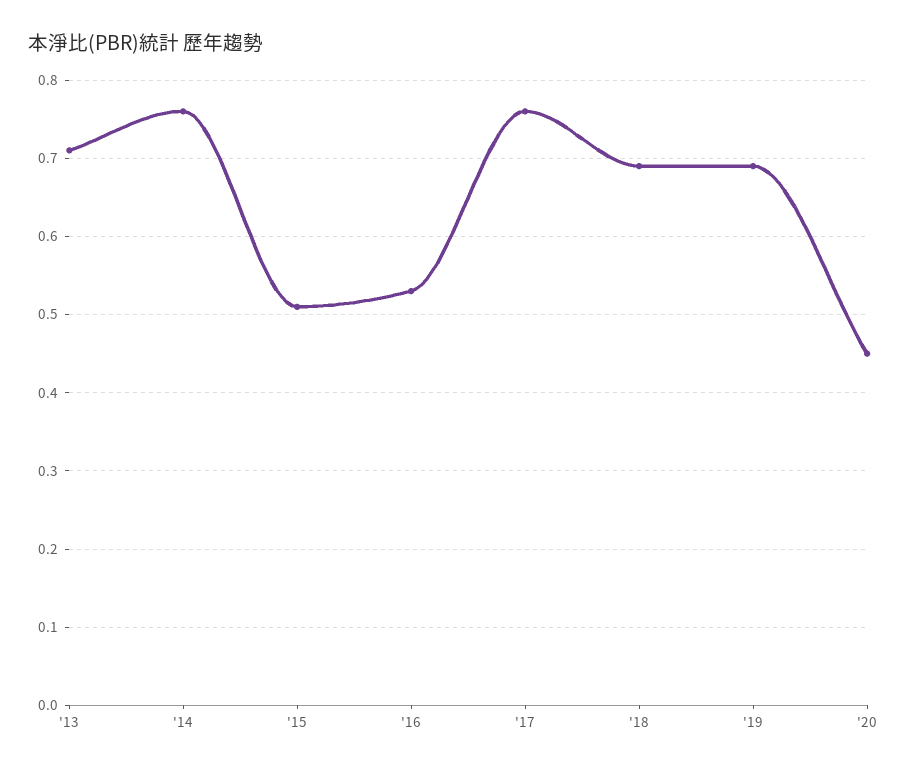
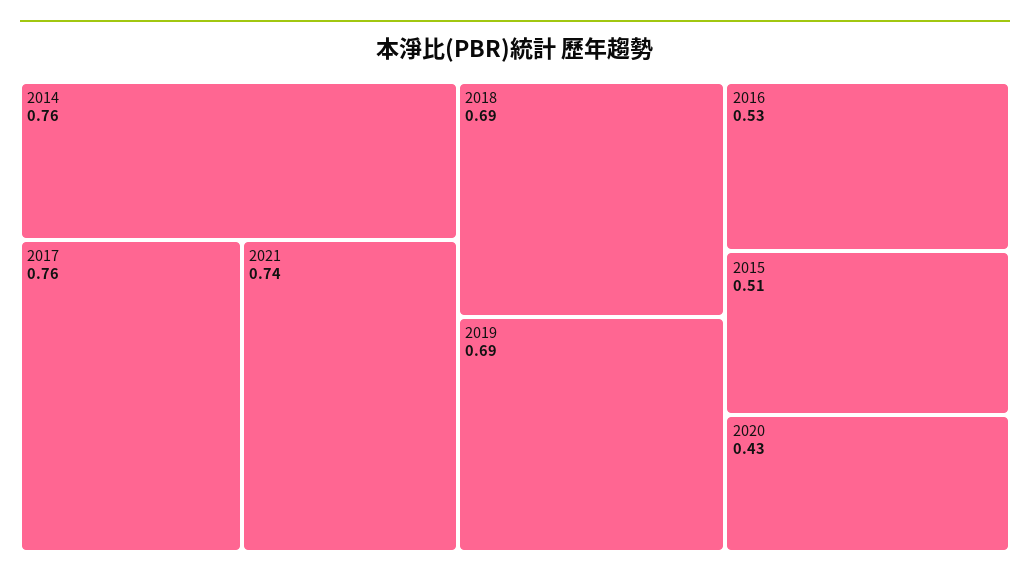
'13: 0.71 -> none
'20: 0.45 -> 0.43
2021: none -> 0.74

